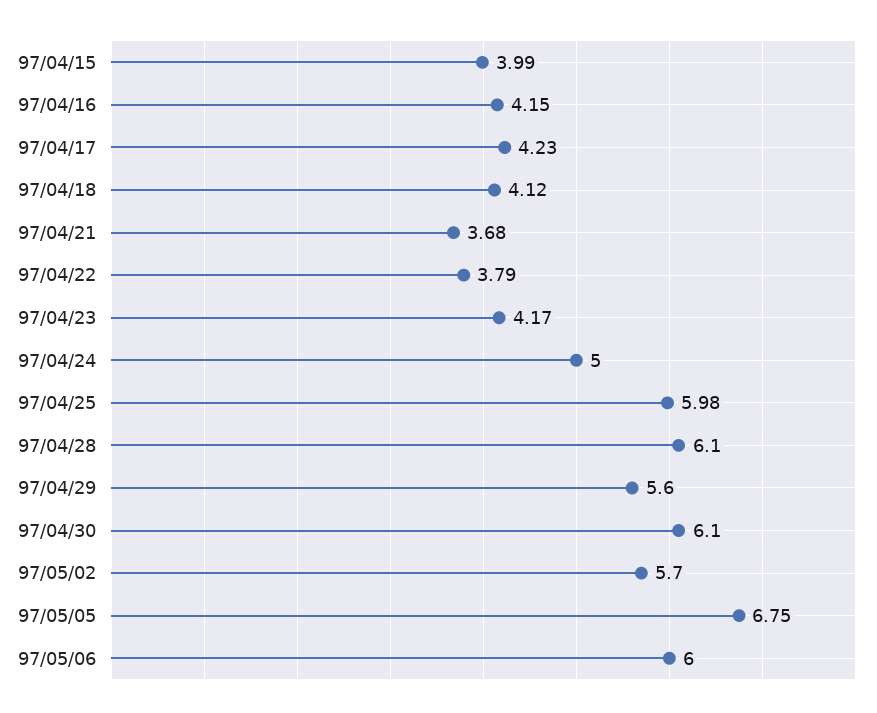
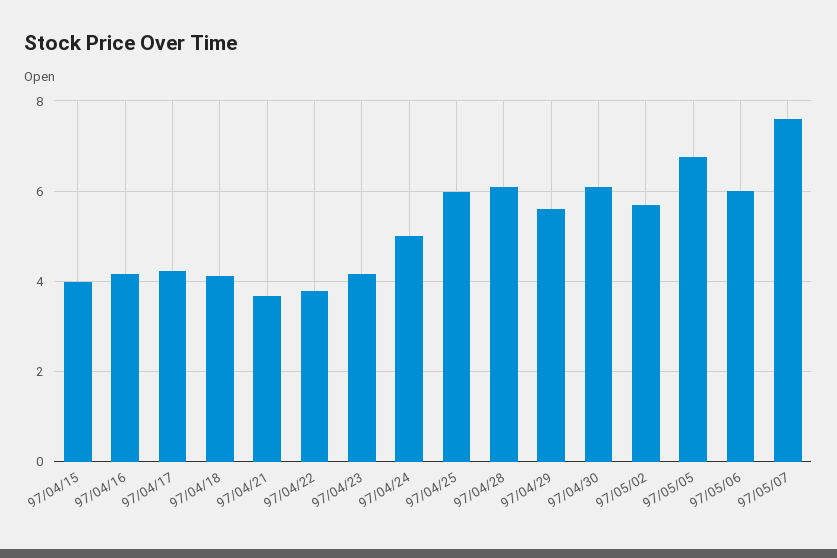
97/05/07: none -> 7.6

